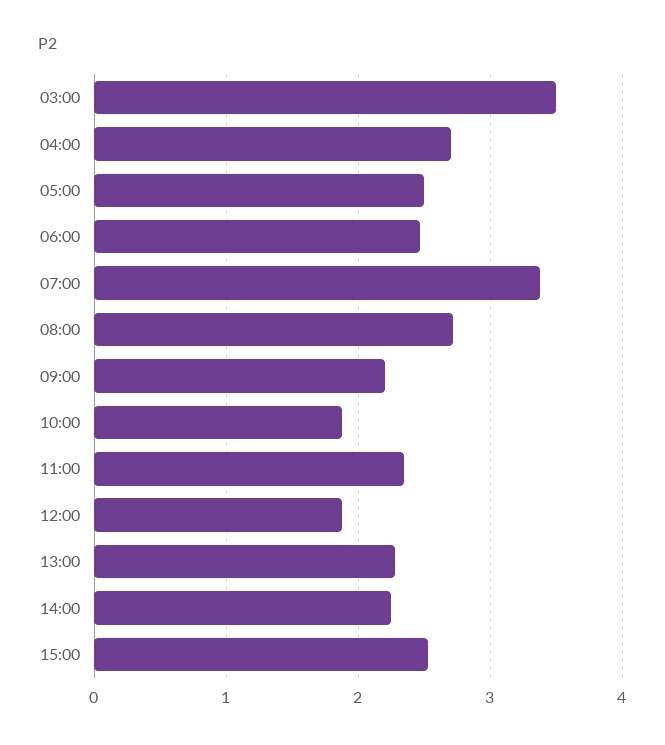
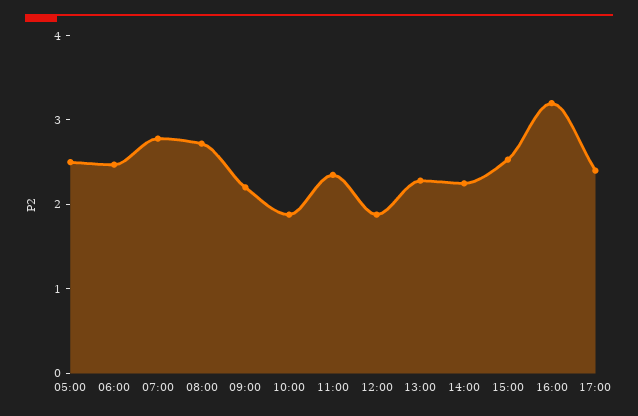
03:00: 3.5 -> none
04:00: 2.7 -> none
07:00: 3.4 -> 2.8
16:00: none -> 3.2
17:00: none -> 2.4

